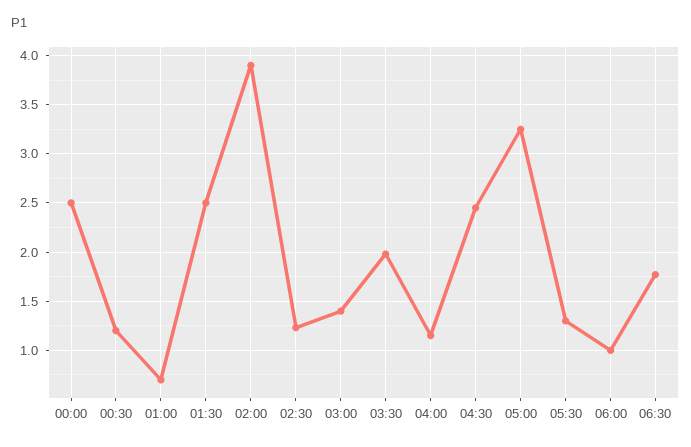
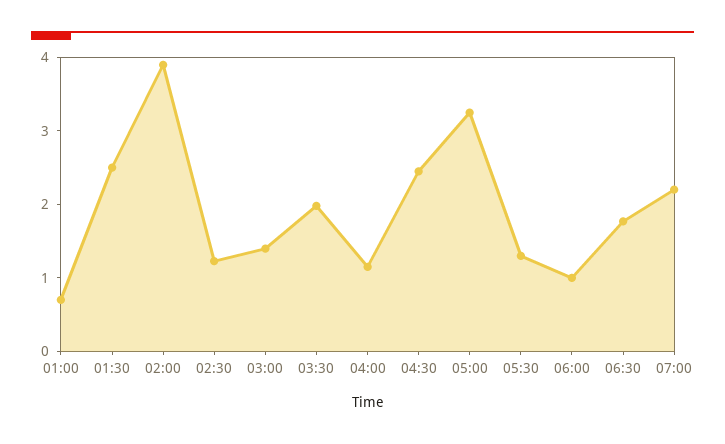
00:00: 2.5 -> none
00:30: 1.2 -> none
07:00: none -> 2.2

